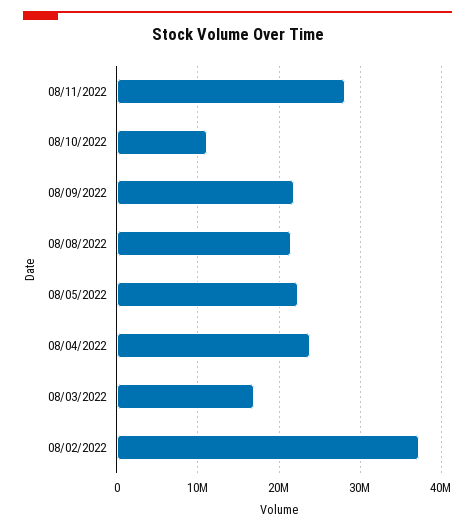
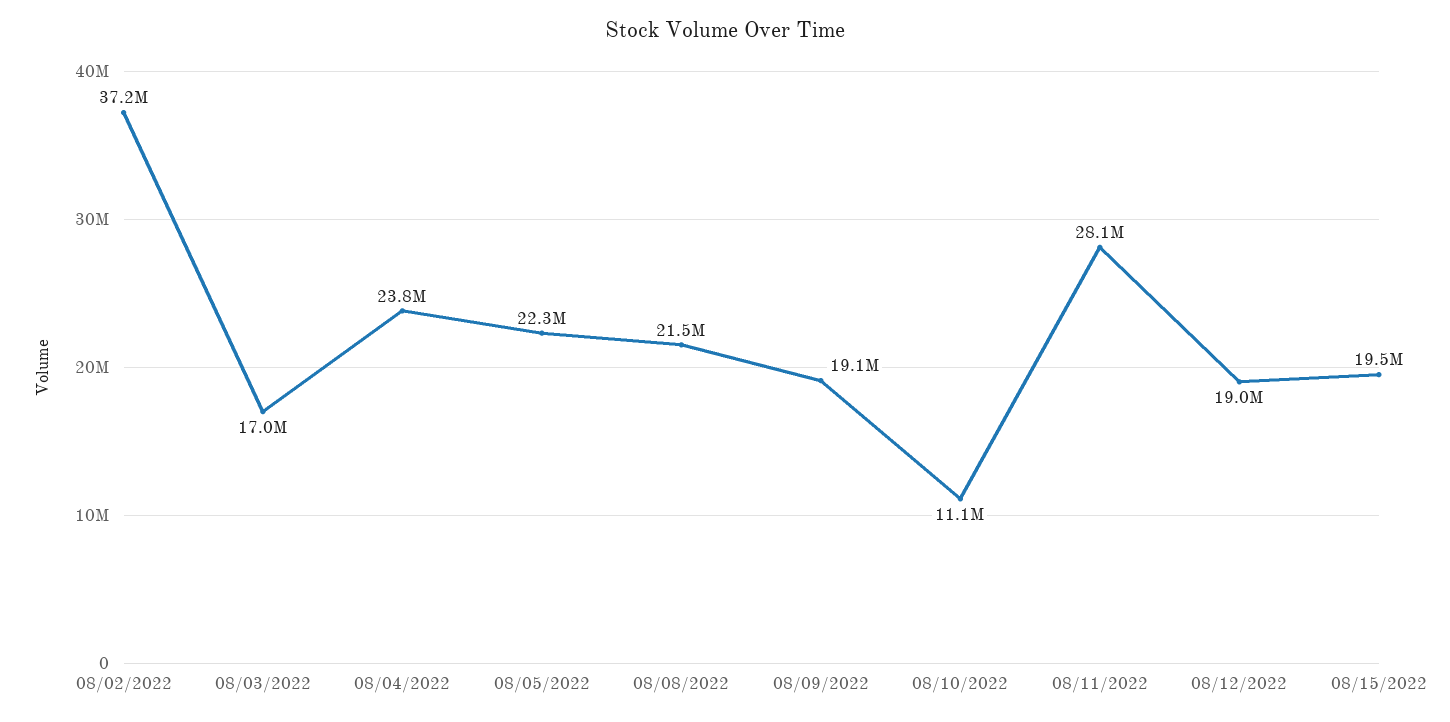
08/09/2022: 22000000 -> 19100000
08/12/2022: none -> 19000000
08/15/2022: none -> 19500000

